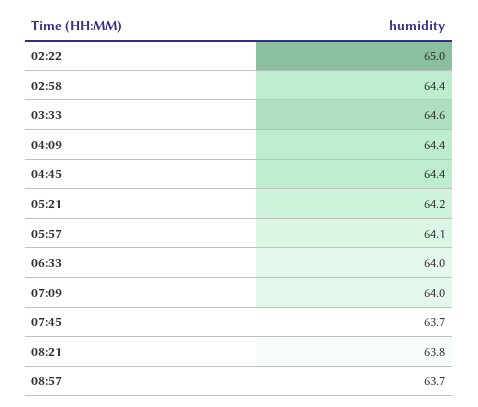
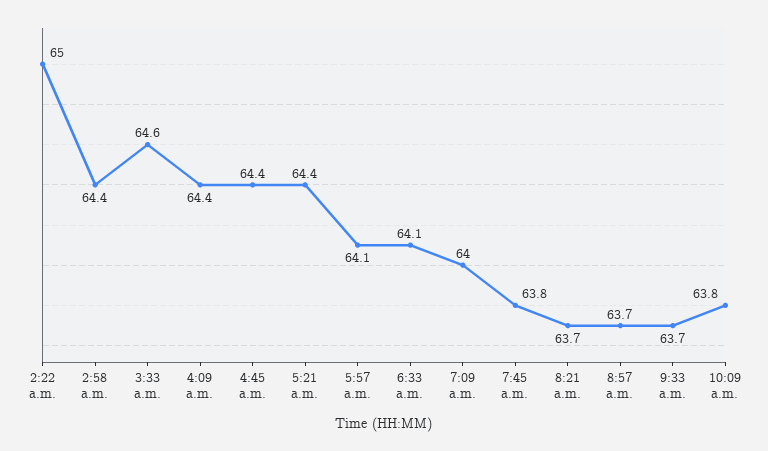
05:21: 64.2 -> 64.4
06:33: 64 -> 64.1
07:45: 63.7 -> 63.8
08:21: 63.8 -> 63.7
9:33 a.m.: none -> 63.7
10:09 a.m.: none -> 63.8

